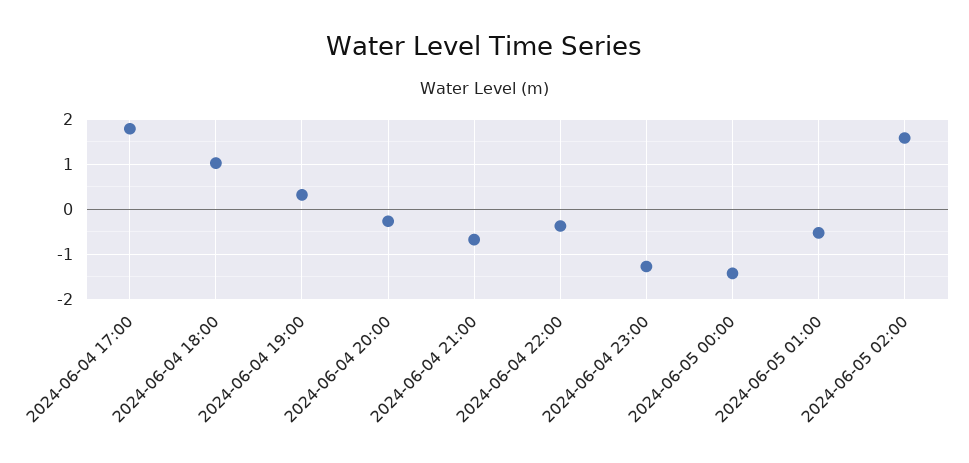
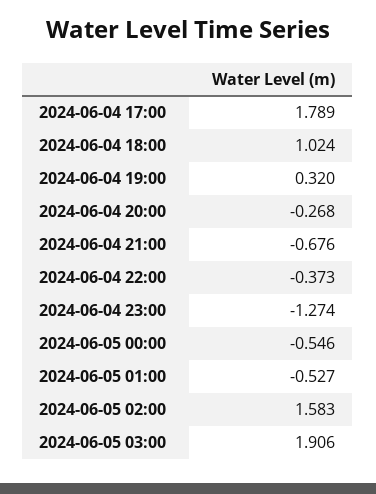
2024-06-05 00:00: -1.4 -> -0.546
2024-06-05 03:00: none -> 1.906

